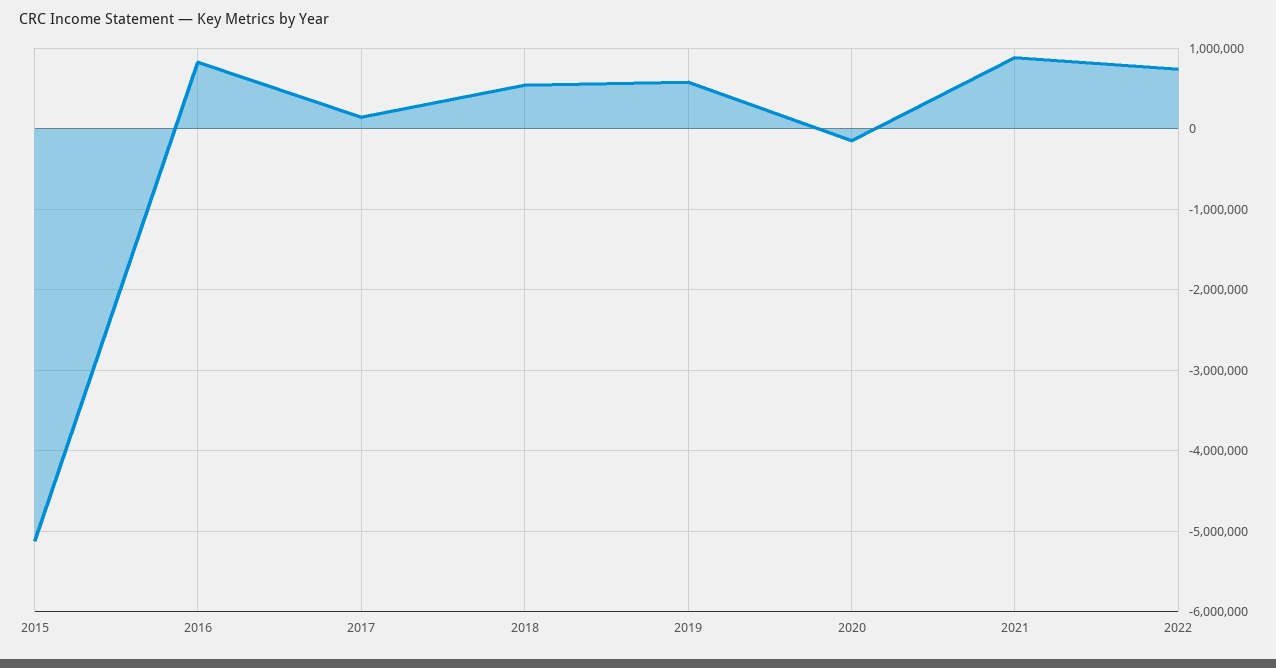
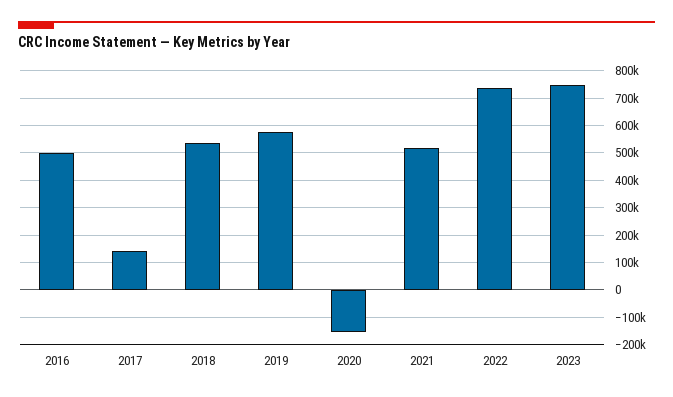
2015: -5100000 -> none
2016: 800000 -> 500000
2021: 900000 -> 525000
2023: none -> 750000

